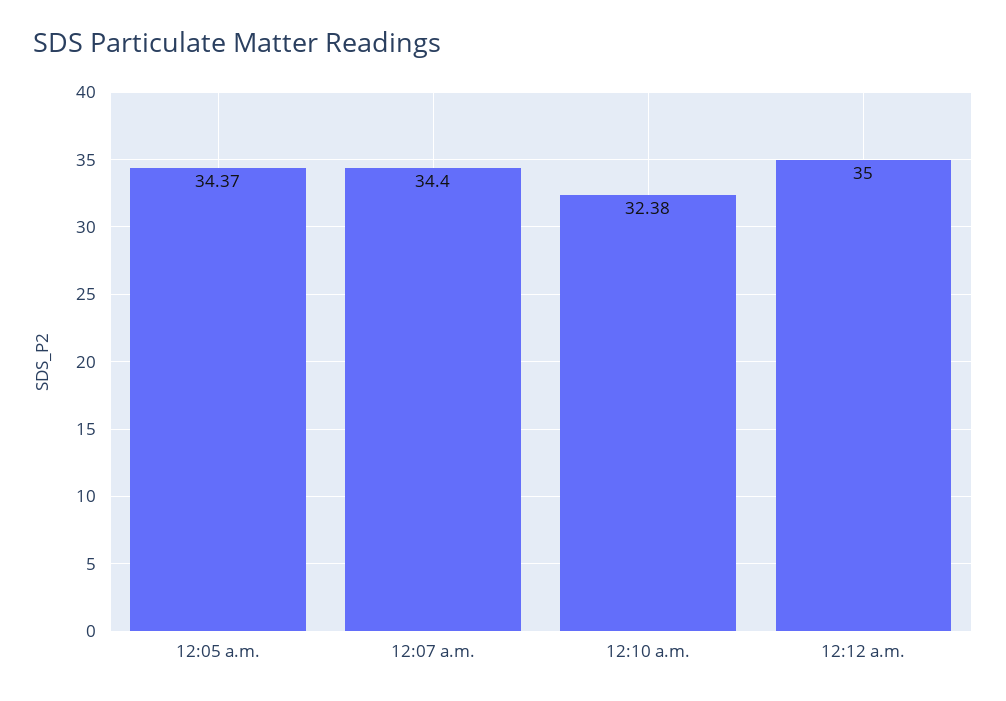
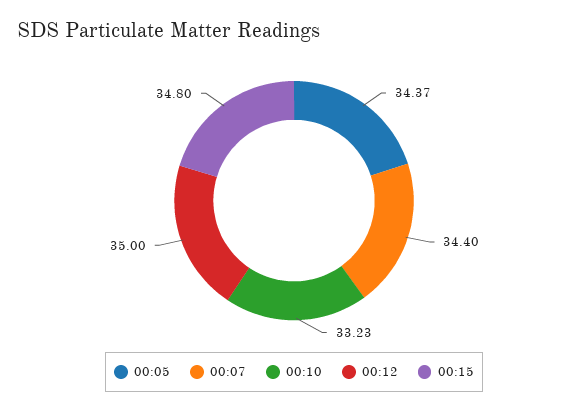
12:10 a.m.: 32.38 -> 33.23
00:15: none -> 34.8

